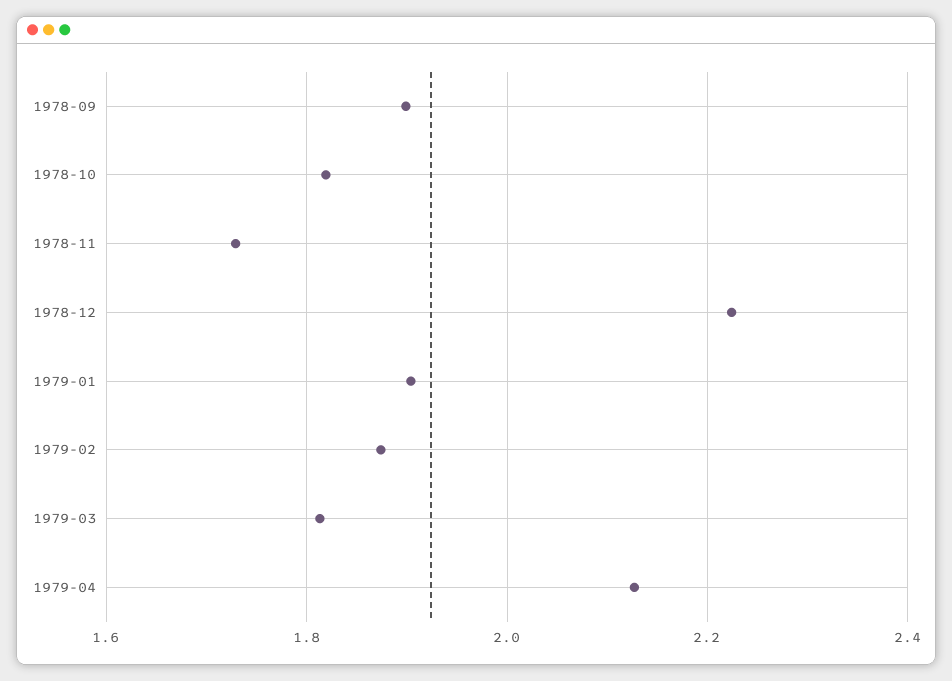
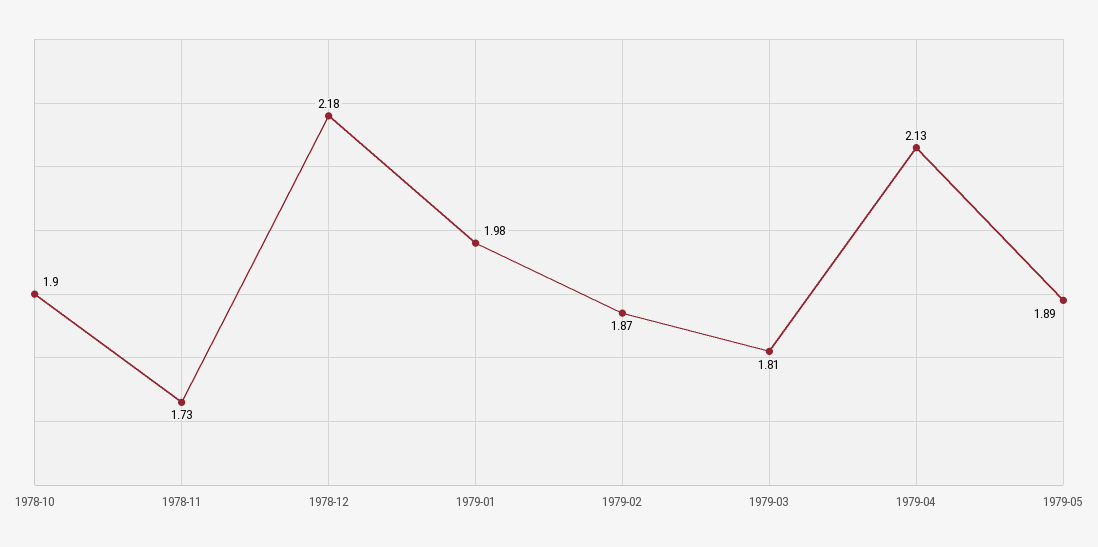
1978-09: 1.9 -> none
1978-10: 1.82 -> 1.9
1978-12: 2.22 -> 2.18
1979-01: 1.9 -> 1.98
1979-05: none -> 1.89

